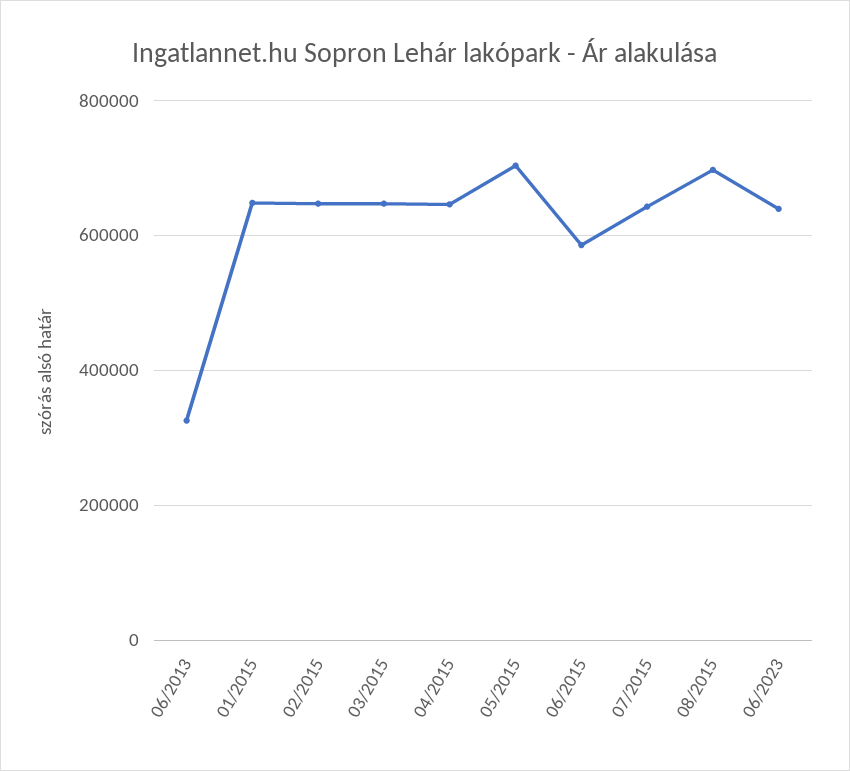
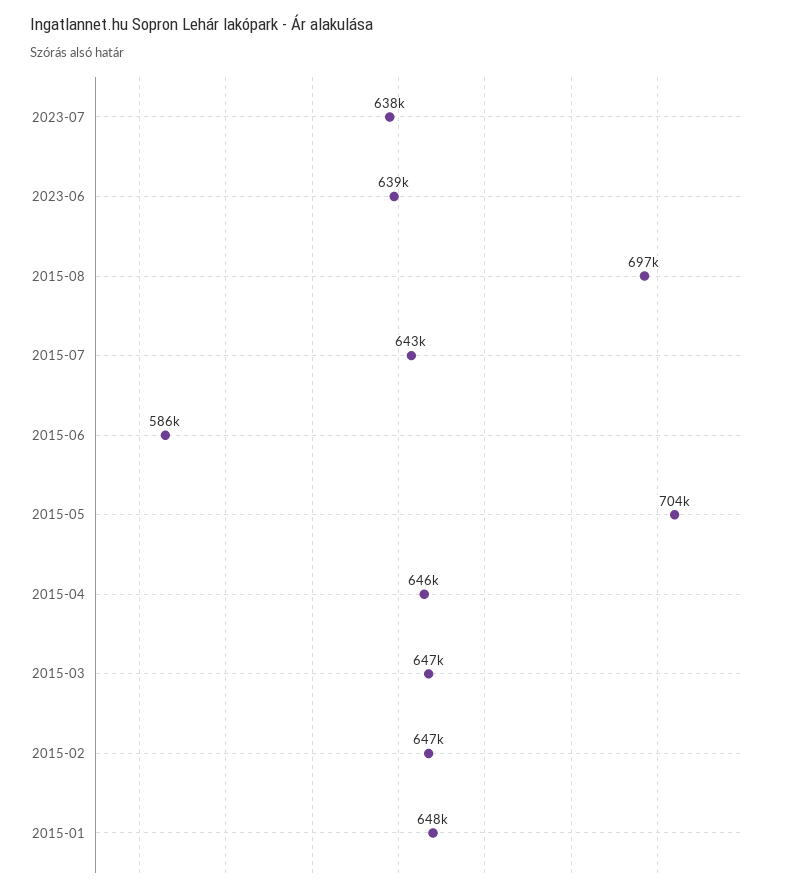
06/2013: 320000 -> none
2023-07: none -> 638000

